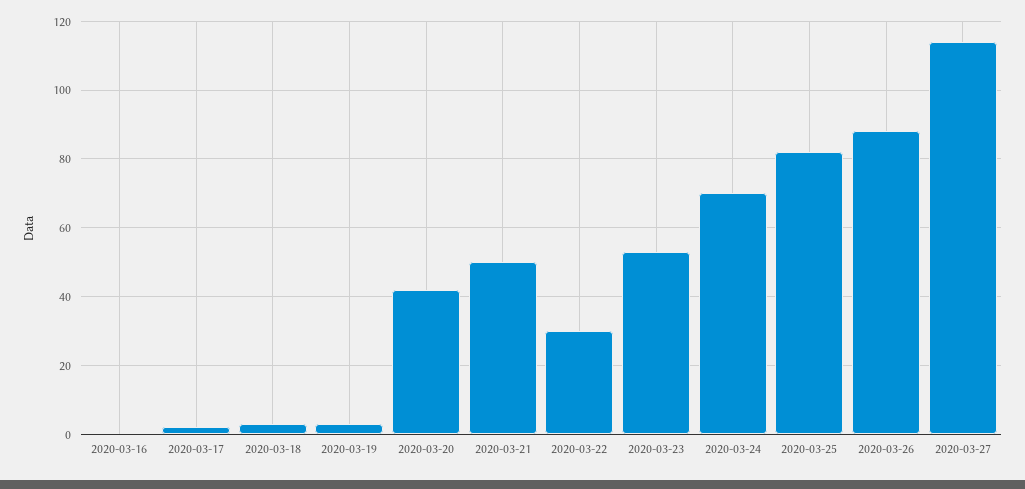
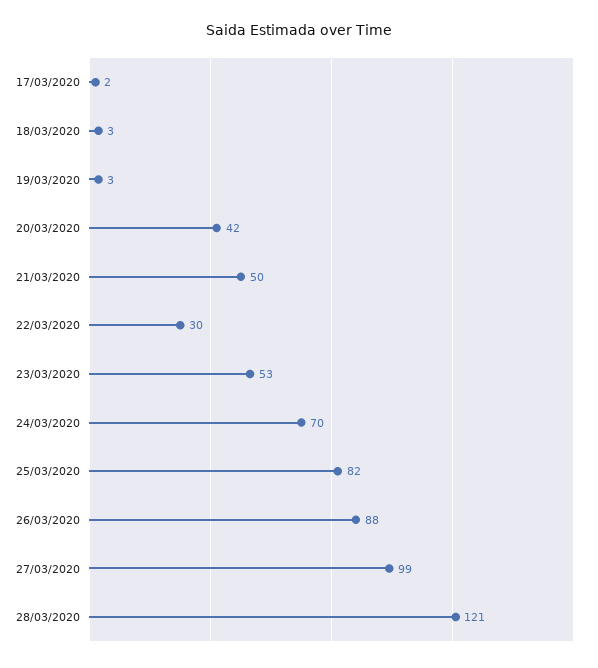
2020-03-16: 0 -> none
2020-03-27: 115 -> 99
28/03/2020: none -> 121

